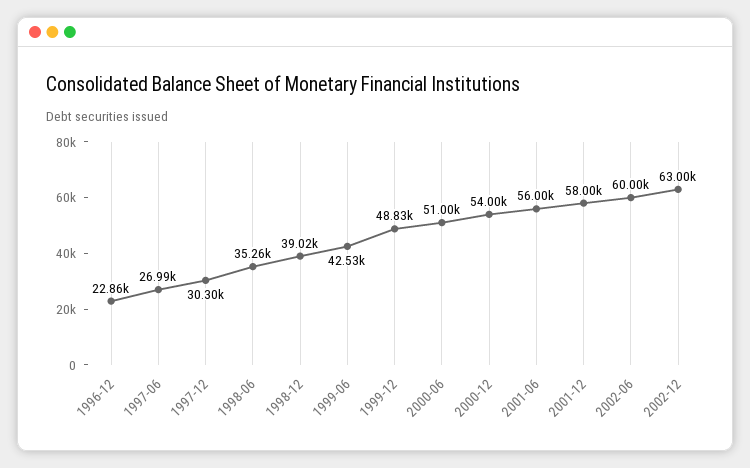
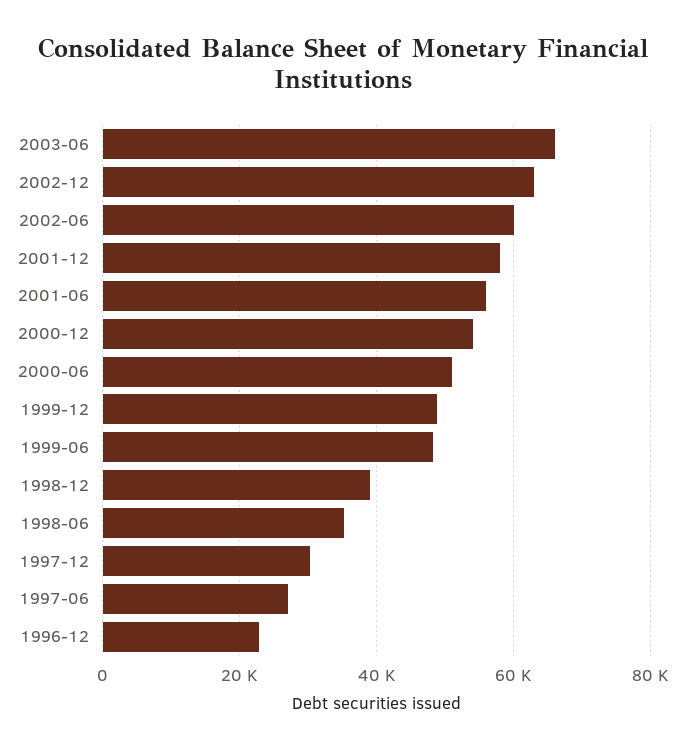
1999-06: 42530 -> 48000
2003-06: none -> 66000

